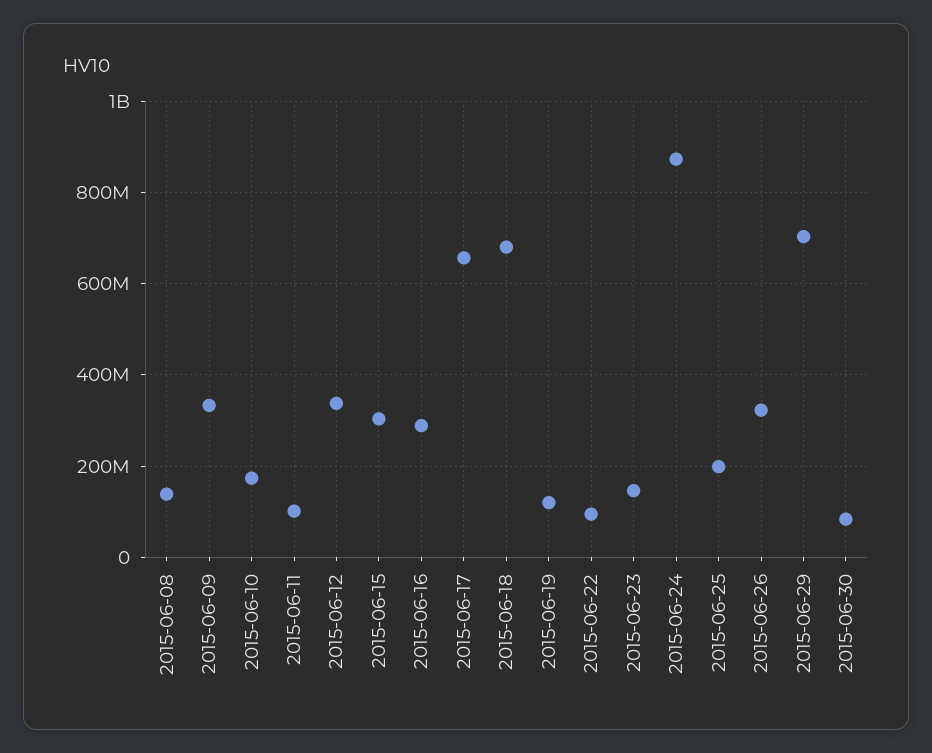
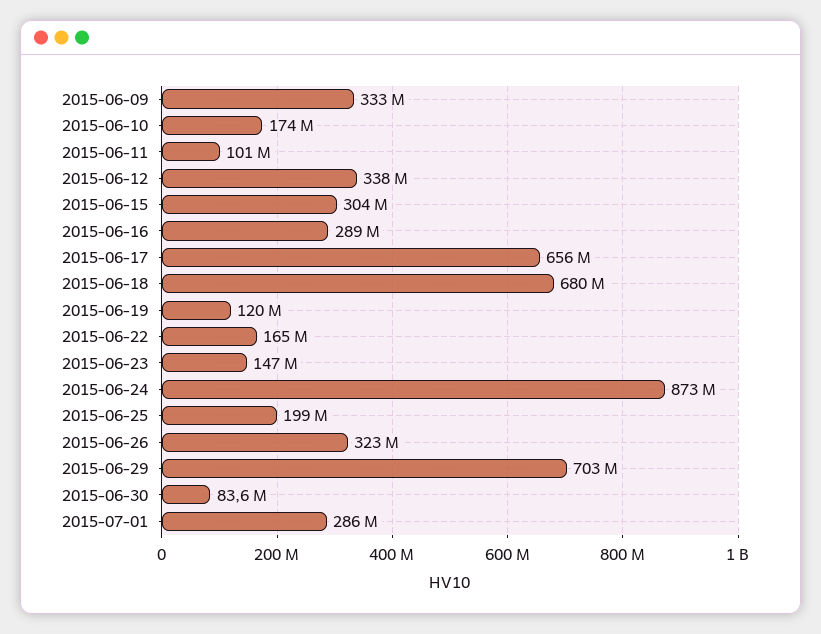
2015-06-08: 140000000 -> none
2015-06-22: 100000000 -> 165000000
2015-07-01: none -> 286000000

